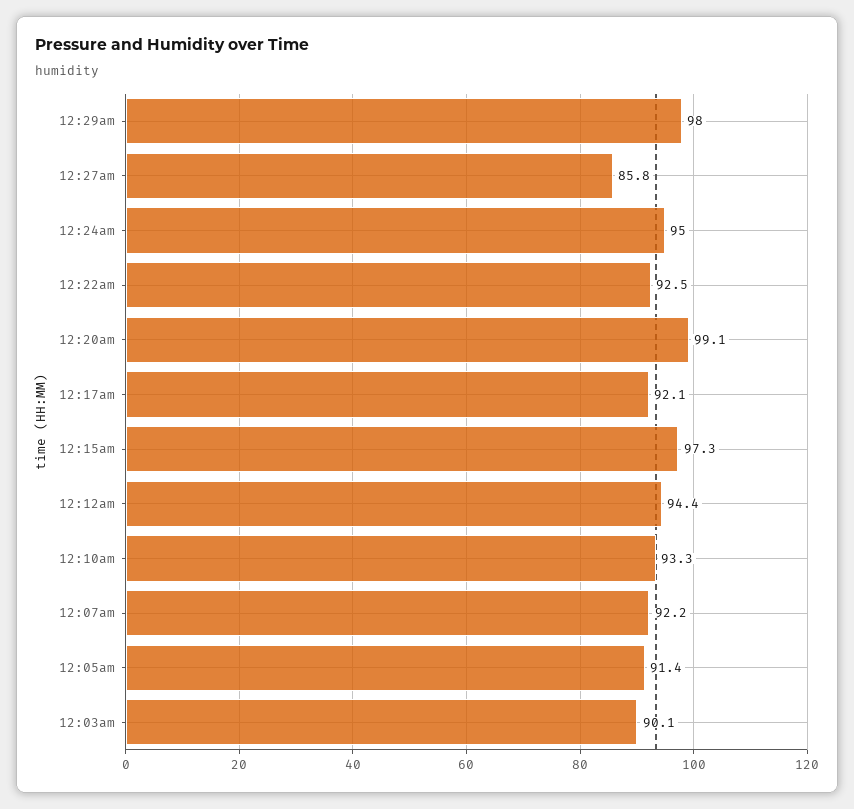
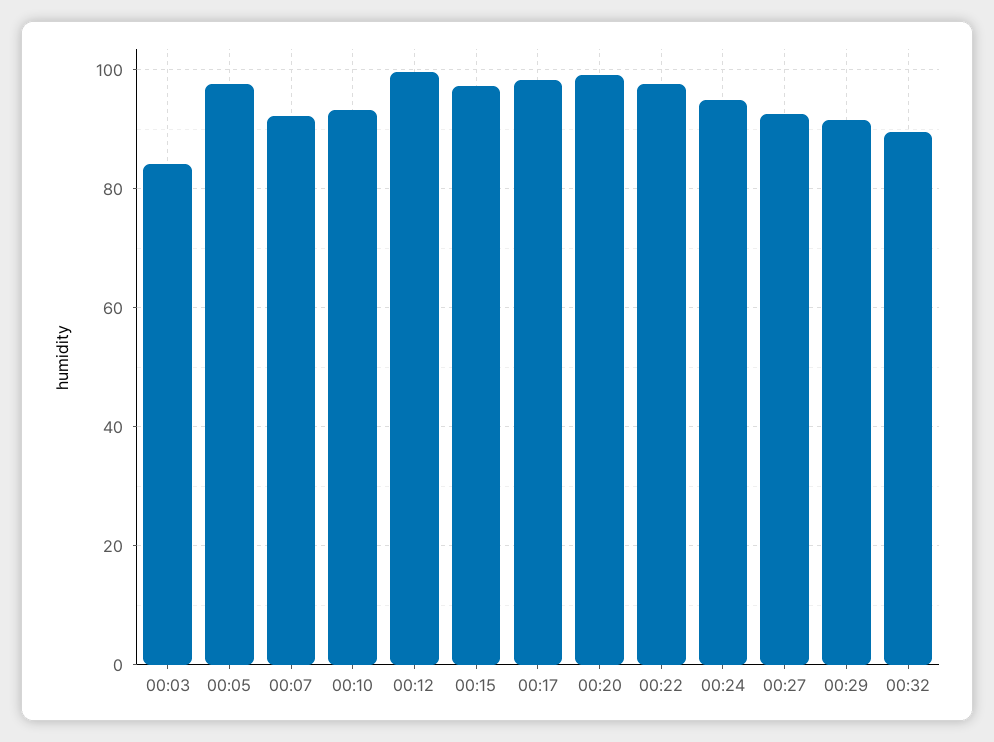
12:29am: 98 -> 92
12:27am: 85.8 -> 92
12:22am: 92.5 -> 98
12:17am: 92.1 -> 98
12:12am: 94.4 -> 100
12:05am: 91.4 -> 98
12:03am: 90.1 -> 84
00:32: none -> 90

